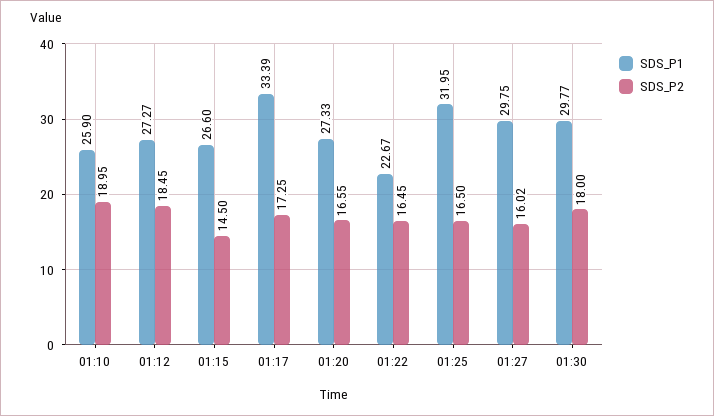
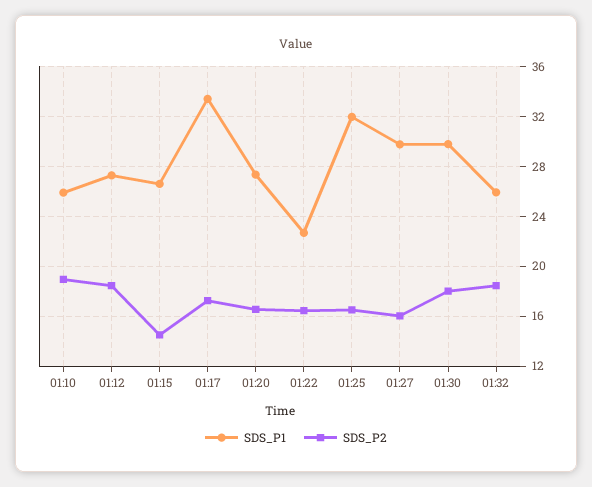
SDS_P1, 01:32: none -> 26
SDS_P2, 01:32: none -> 18.5

